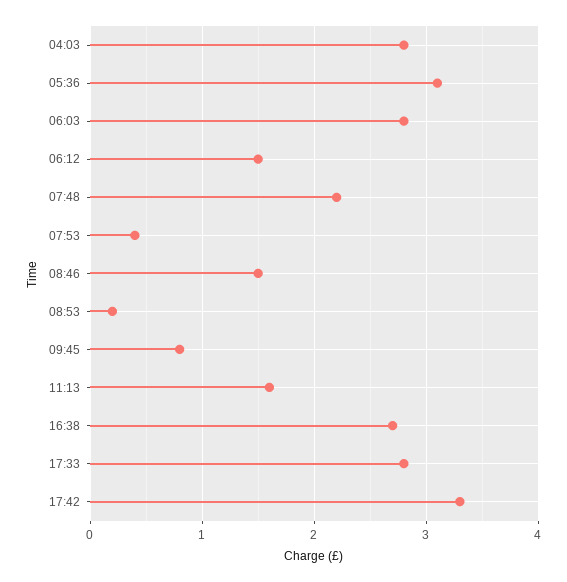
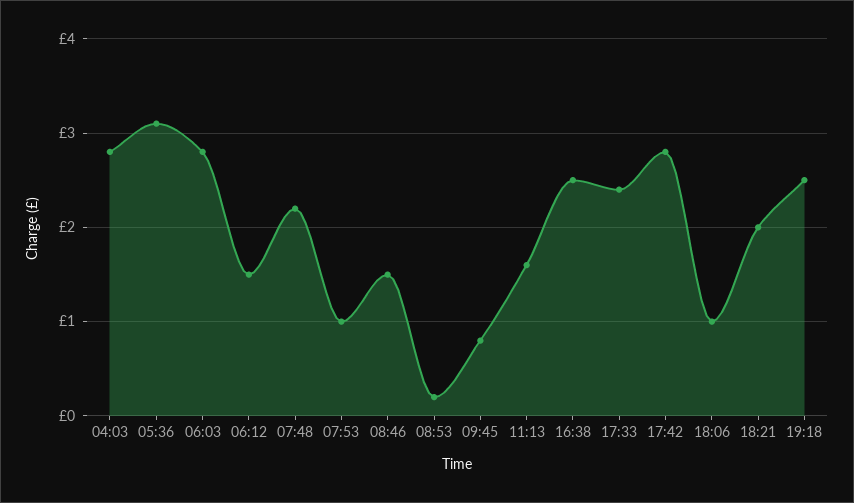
07:53: 0.4 -> 1
16:38: 2.7 -> 2.5
17:33: 2.8 -> 2.4
17:42: 3.3 -> 2.8
18:06: none -> 1
18:21: none -> 2
19:18: none -> 2.5

